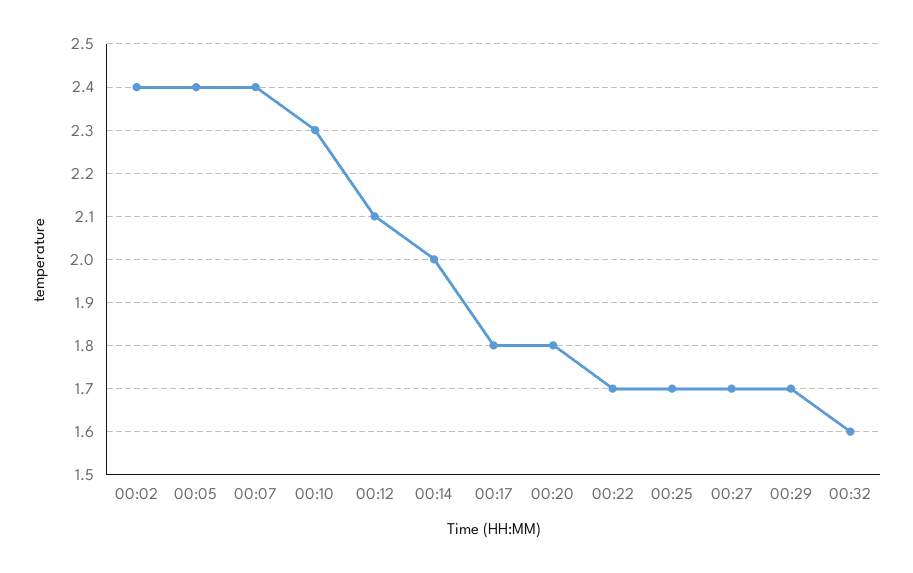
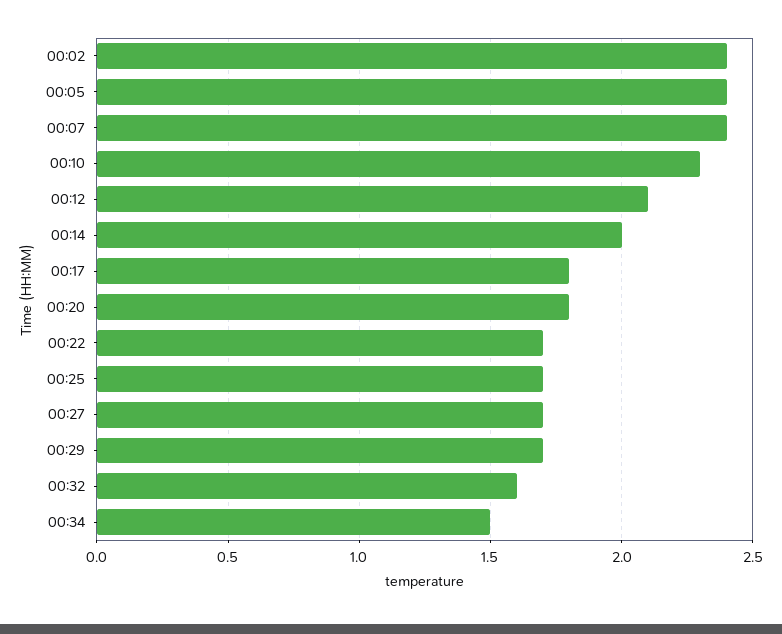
00:34: none -> 1.5

